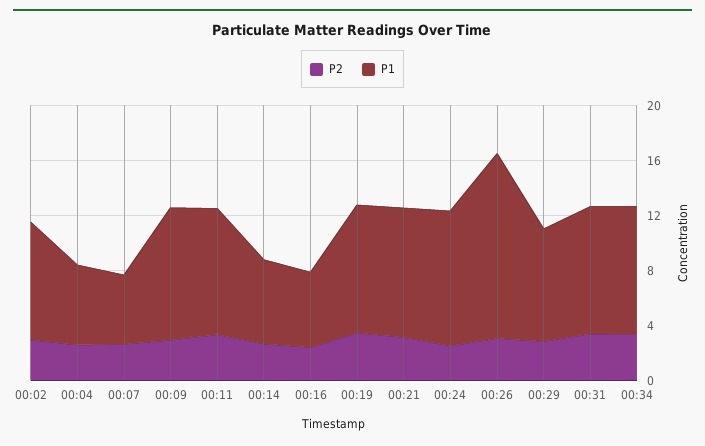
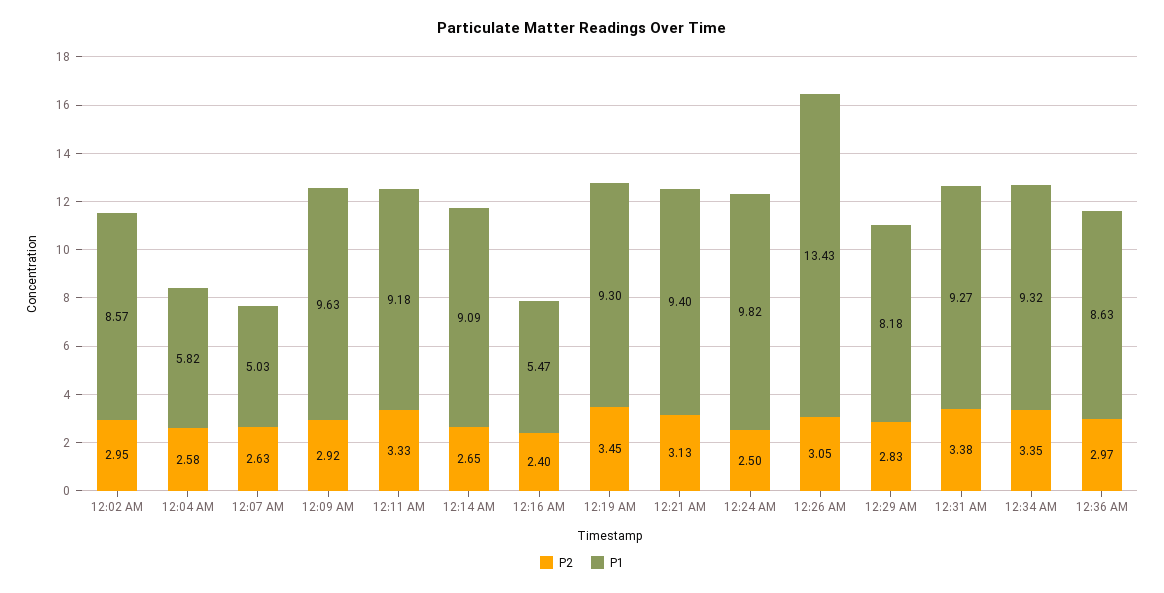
P1, 00:14: 6 -> 9.09
P2, 12:36 AM: none -> 2.97
P1, 12:36 AM: none -> 8.63

